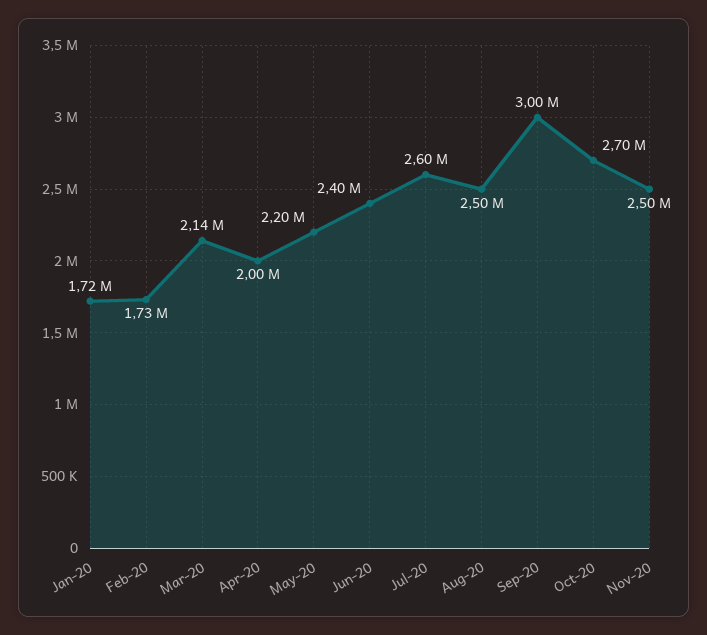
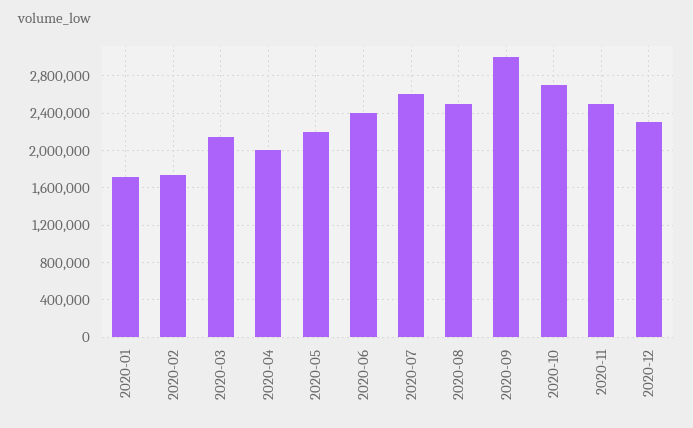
2020-12: none -> 2300000

